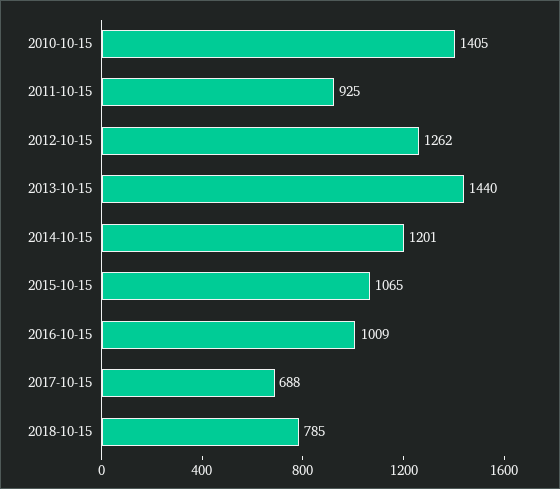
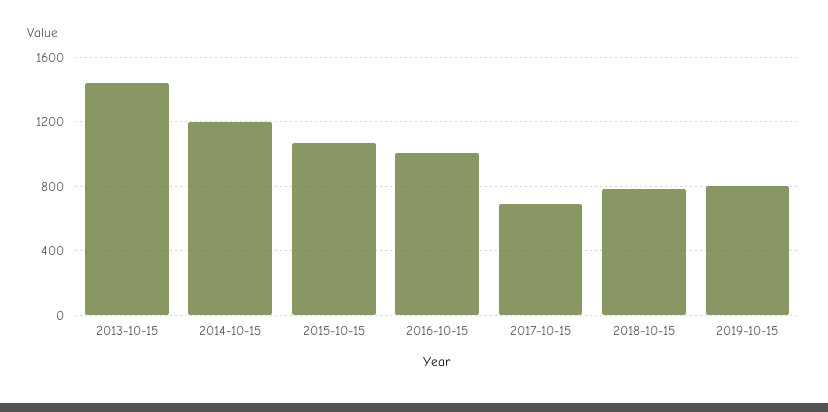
2010-10-15: 1405 -> none
2011-10-15: 925 -> none
2012-10-15: 1262 -> none
2019-10-15: none -> 800

